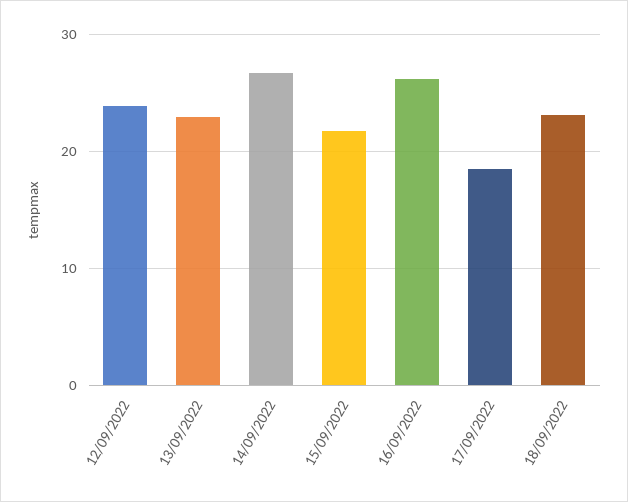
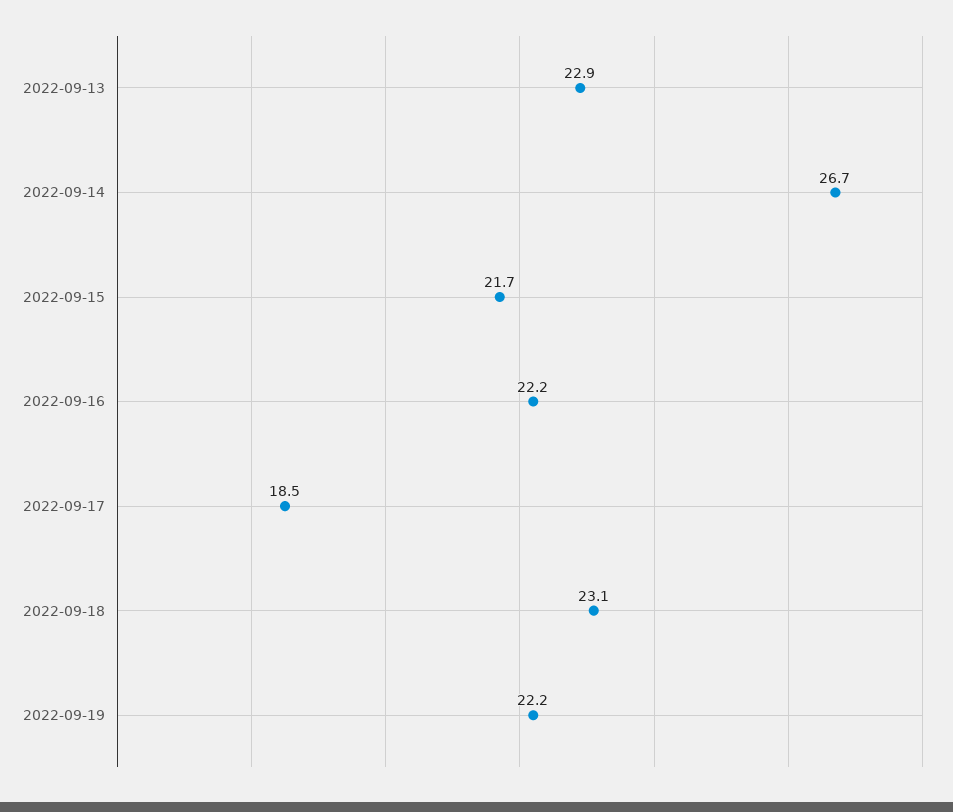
12/09/2022: 24 -> none
16/09/2022: 26 -> 22.2
2022-09-19: none -> 22.2

